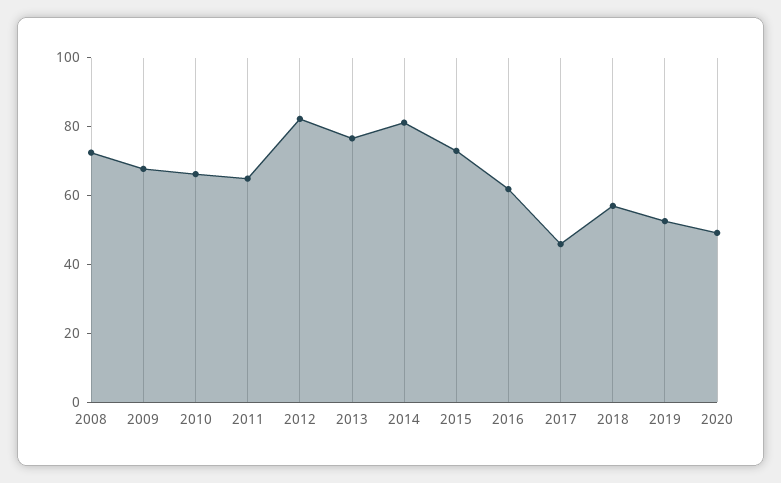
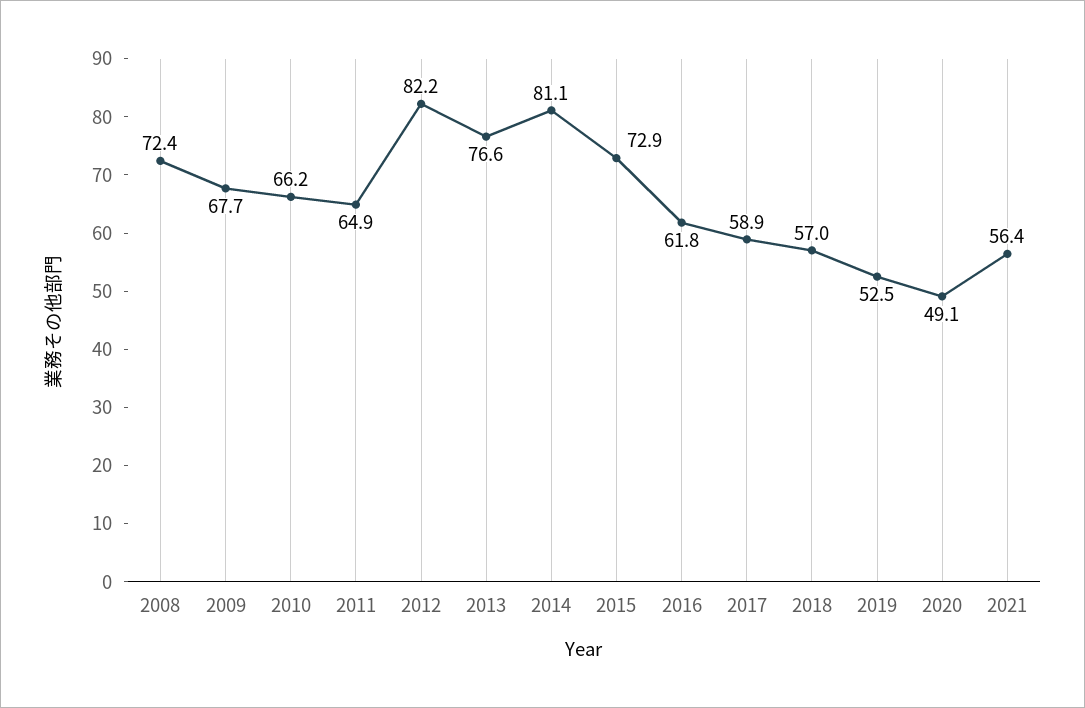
2017: 45 -> 58.9
2021: none -> 56.4

